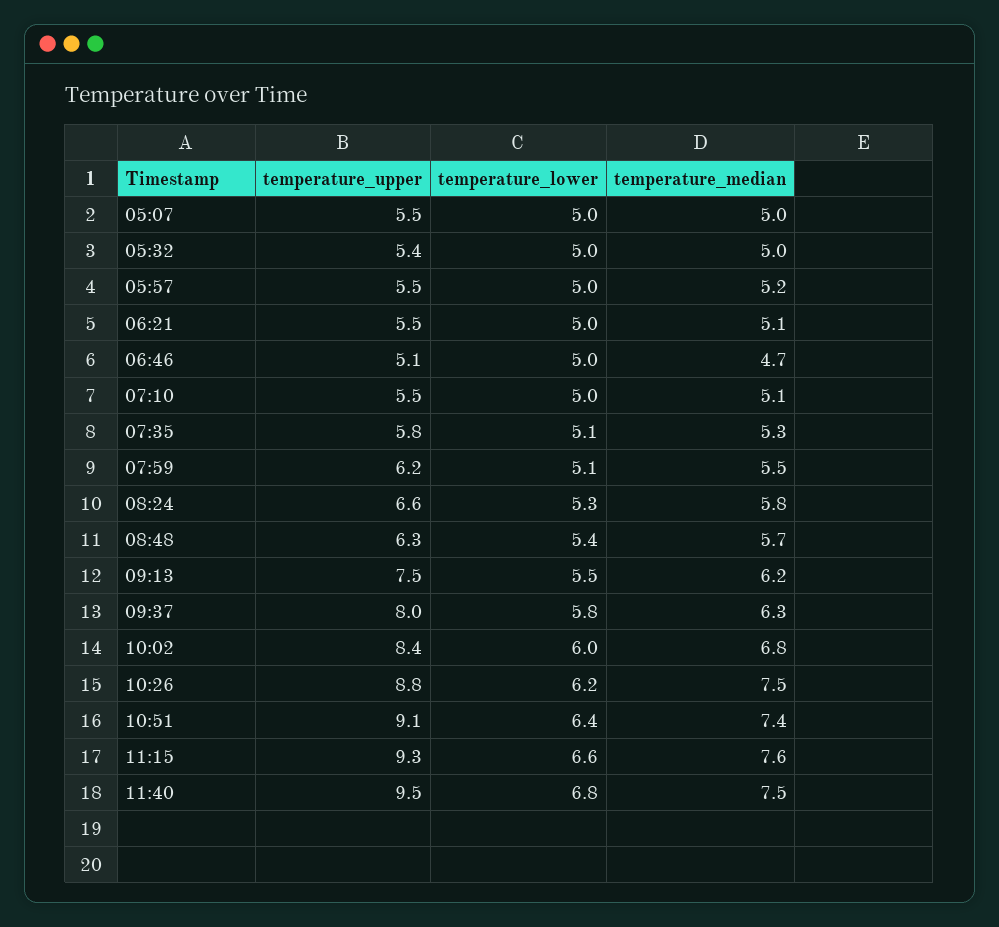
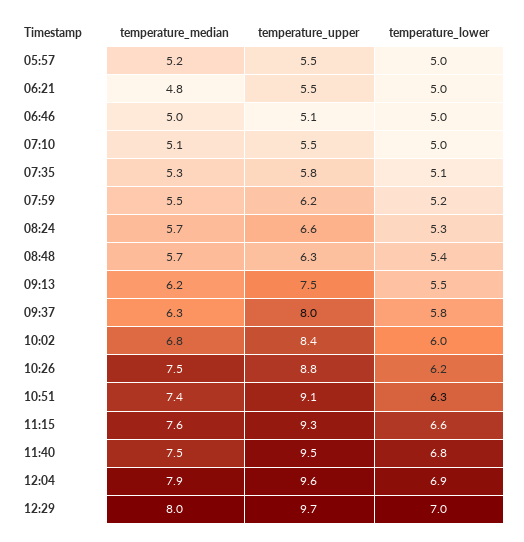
temperature_upper, 05:07: 5.5 -> none
temperature_lower, 05:07: 5 -> none
temperature_median, 05:07: 5 -> none
temperature_upper, 05:32: 5.4 -> none
temperature_lower, 05:32: 5 -> none
temperature_median, 05:32: 5 -> none
temperature_median, 06:21: 5.1 -> 4.8
temperature_median, 06:46: 4.7 -> 5
temperature_lower, 07:59: 5.1 -> 5.2
temperature_median, 08:24: 5.8 -> 5.7
temperature_lower, 10:51: 6.4 -> 6.3
temperature_median, 12:04: none -> 7.9
temperature_upper, 12:04: none -> 9.6
temperature_lower, 12:04: none -> 6.9
temperature_median, 12:29: none -> 8
temperature_upper, 12:29: none -> 9.7
temperature_lower, 12:29: none -> 7

